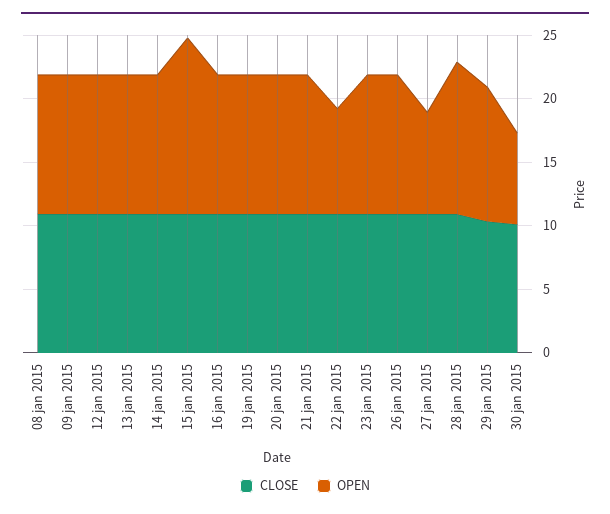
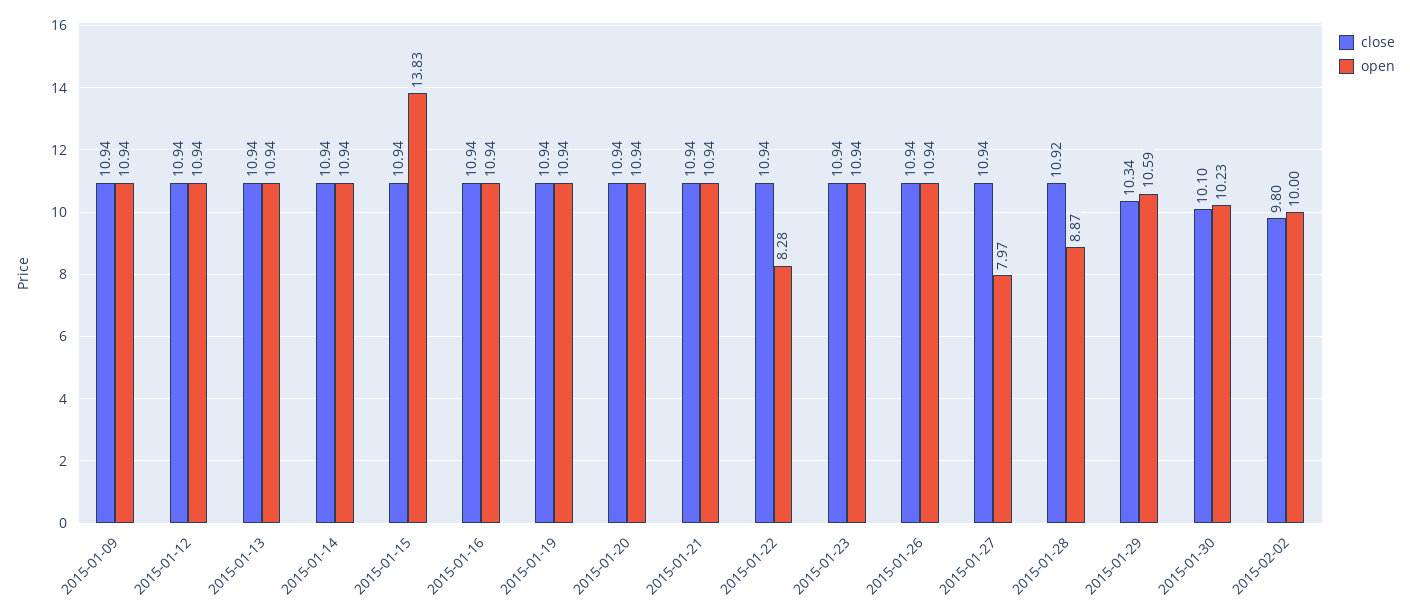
CLOSE, 08 jan 2015: 11 -> none
OPEN, 08 jan 2015: 11 -> none
OPEN, 28 jan 2015: 12 -> 8.87
OPEN, 30 jan 2015: 7 -> 10.23
CLOSE, 2015-02-02: none -> 9.8
OPEN, 2015-02-02: none -> 10

